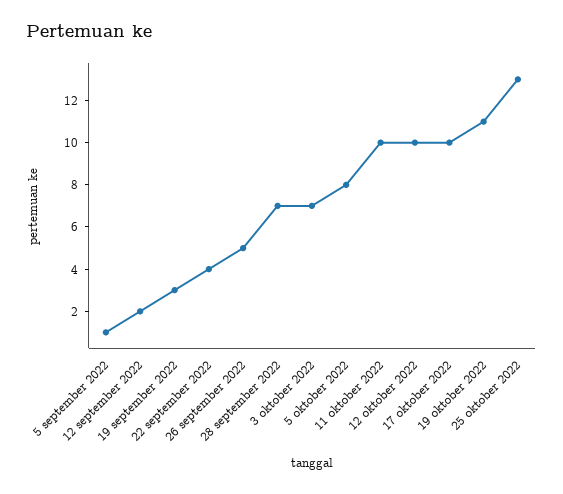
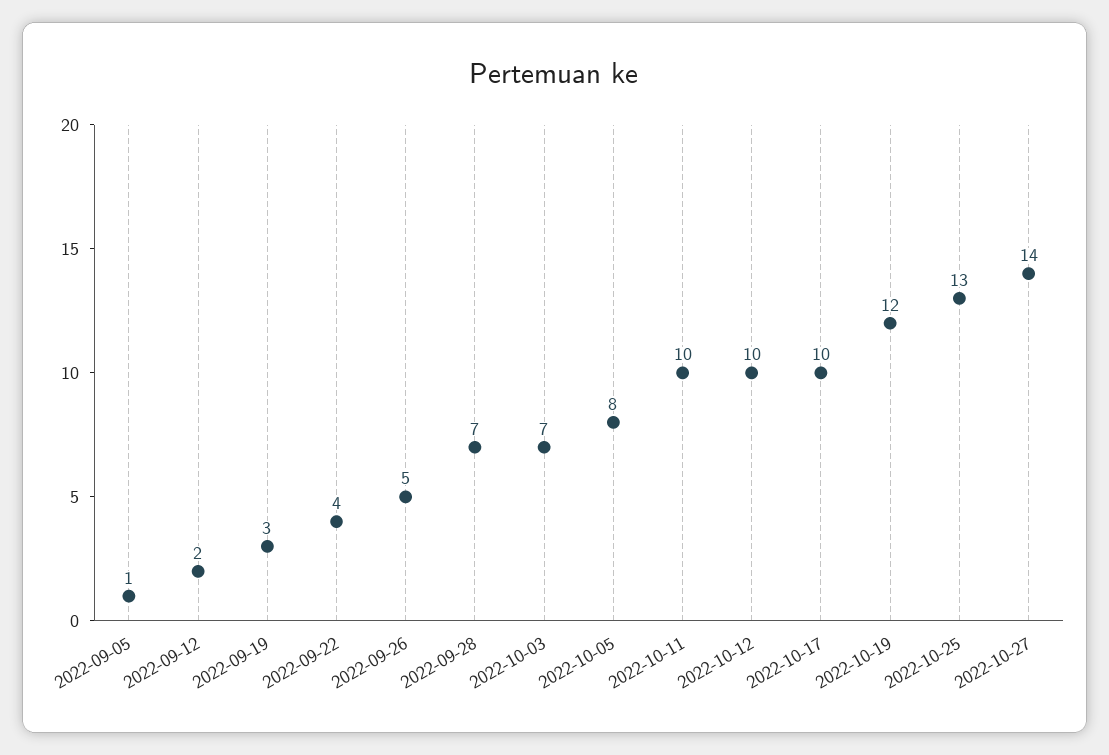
19 oktober 2022: 11 -> 12
2022-10-27: none -> 14

